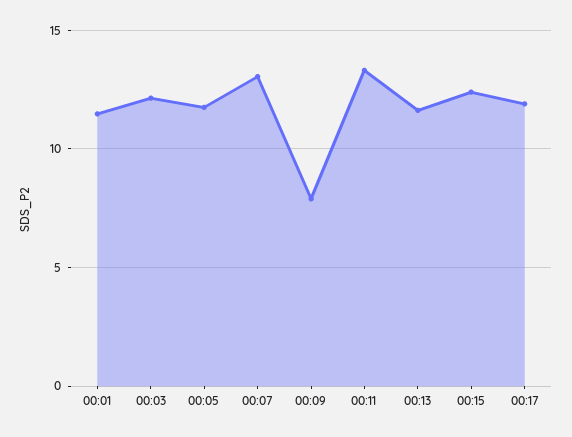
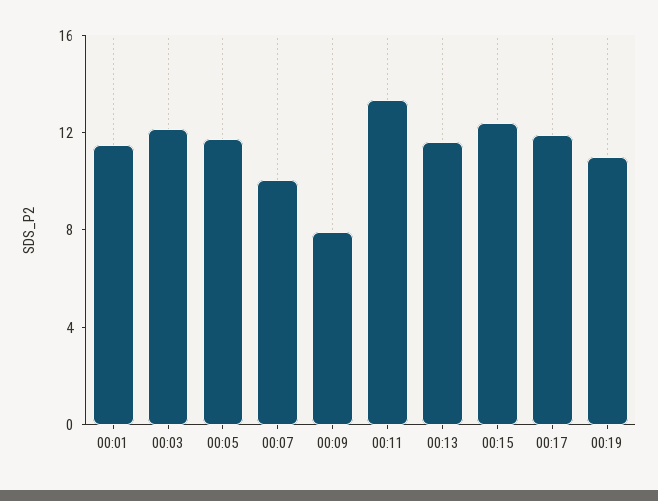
00:07: 13 -> 10
00:19: none -> 11

